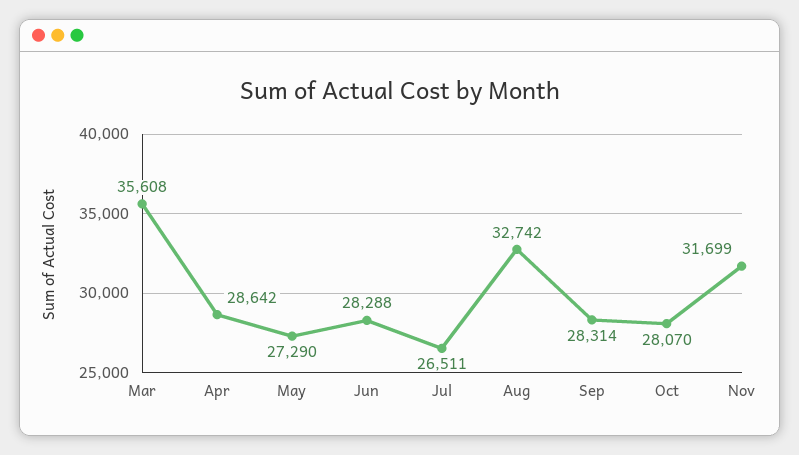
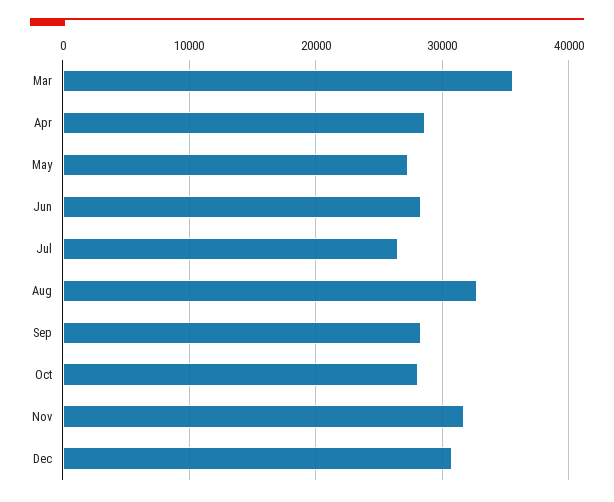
Dec: none -> 31000

